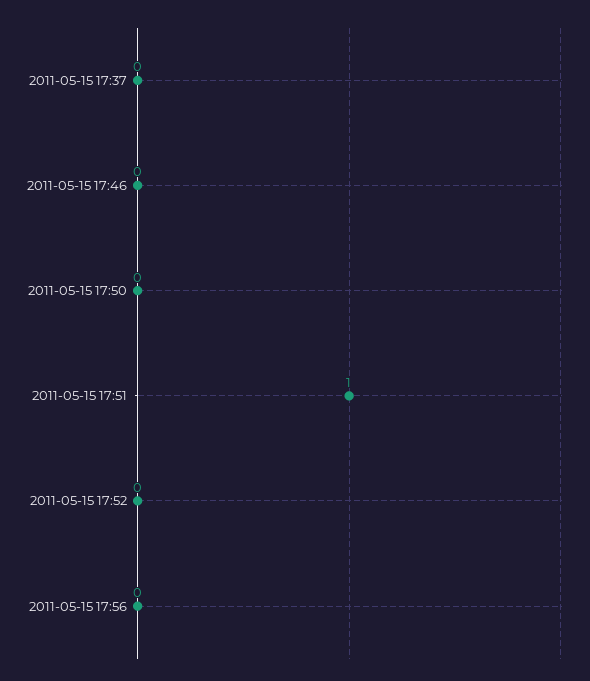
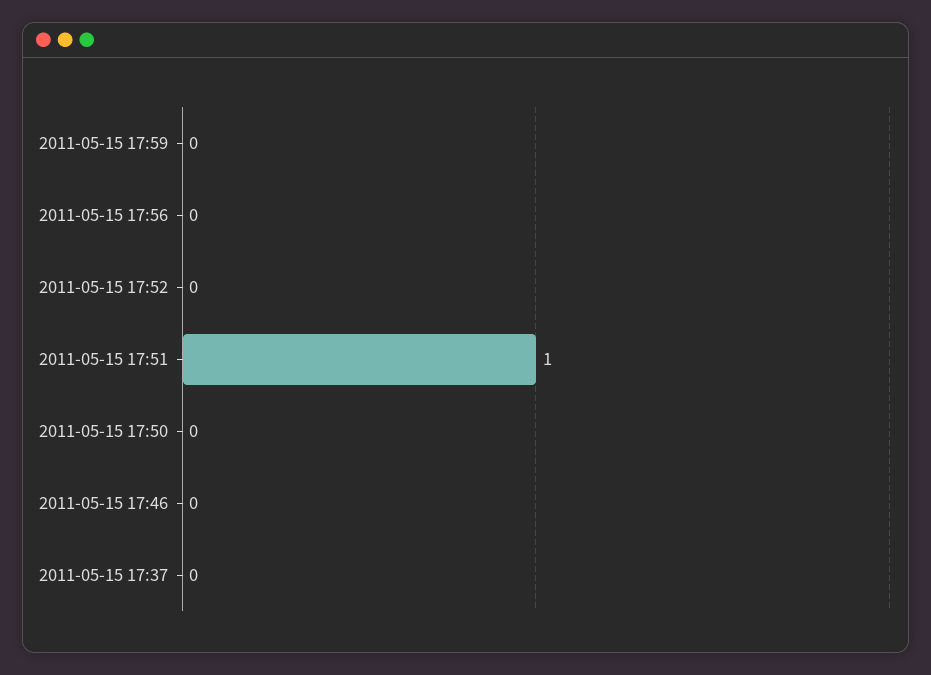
2011-05-15 17:59: none -> 0

